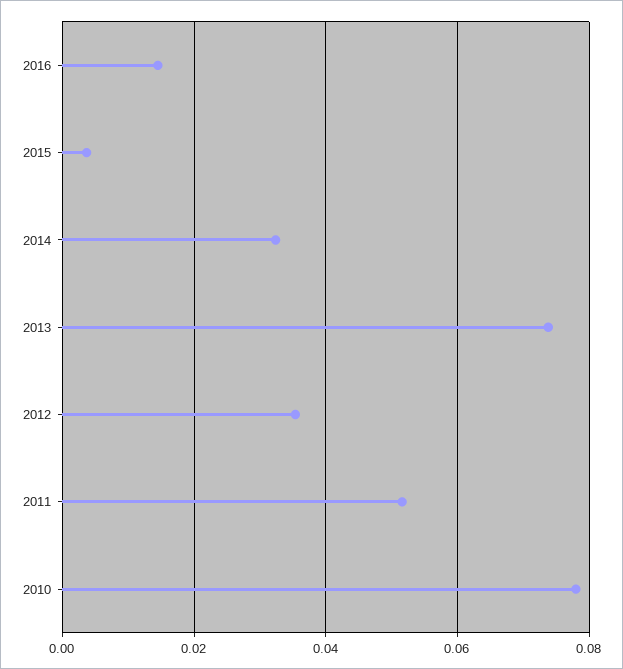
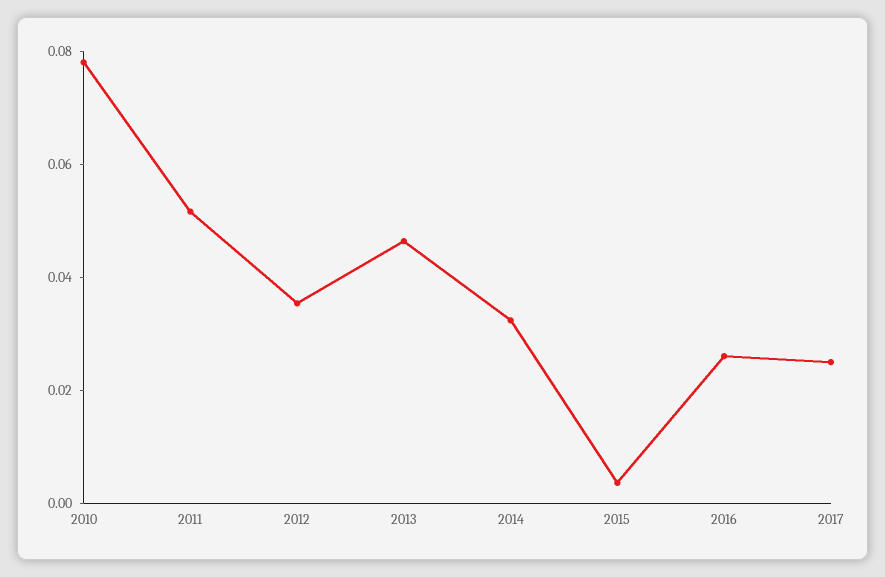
2016: 0.014 -> 0.025
2013: 0.074 -> 0.045
2017: none -> 0.025

